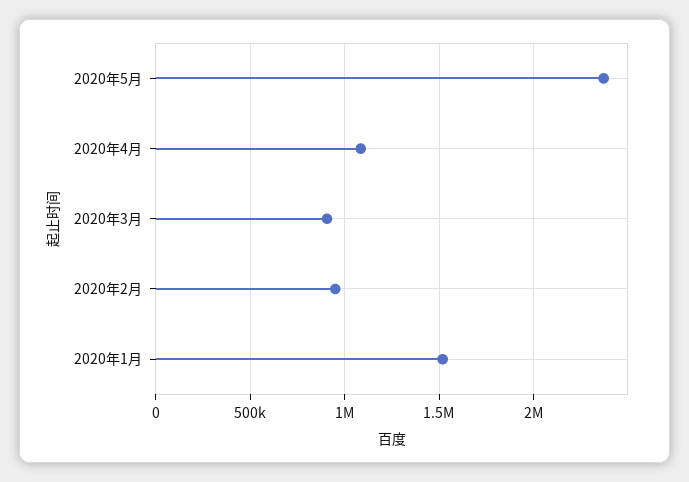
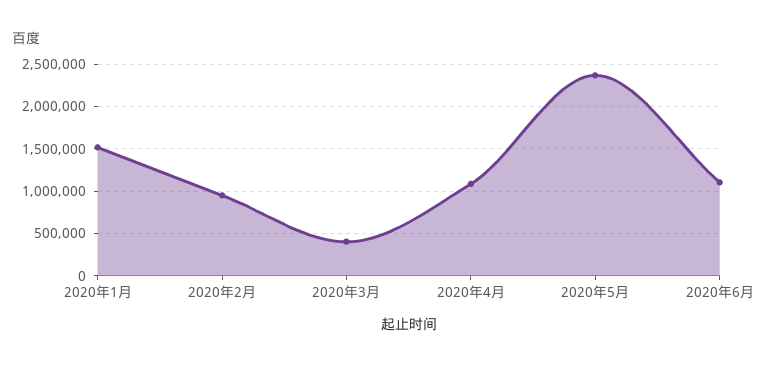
2020年3月: 900000 -> 400000
2020年6月: none -> 1100000

